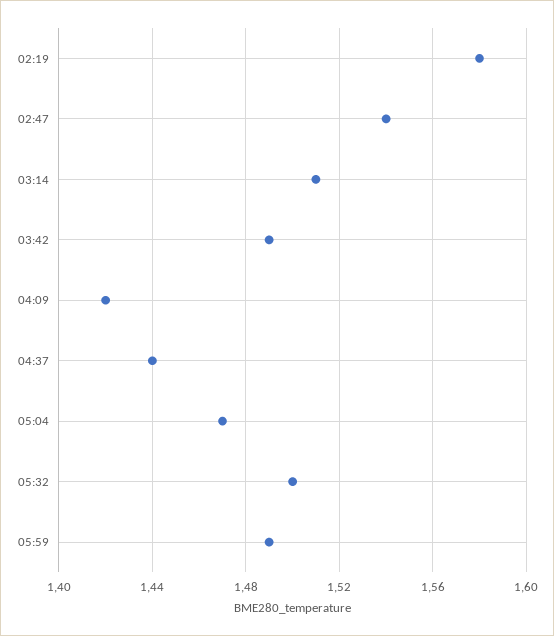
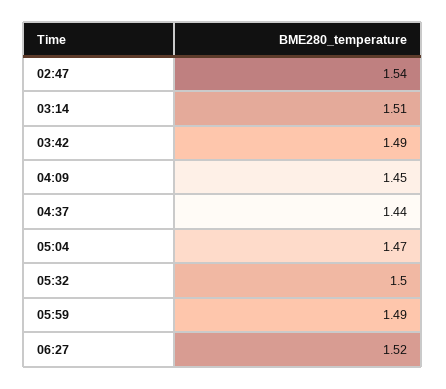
02:19: 1.58 -> none
04:09: 1.42 -> 1.45
06:27: none -> 1.52

